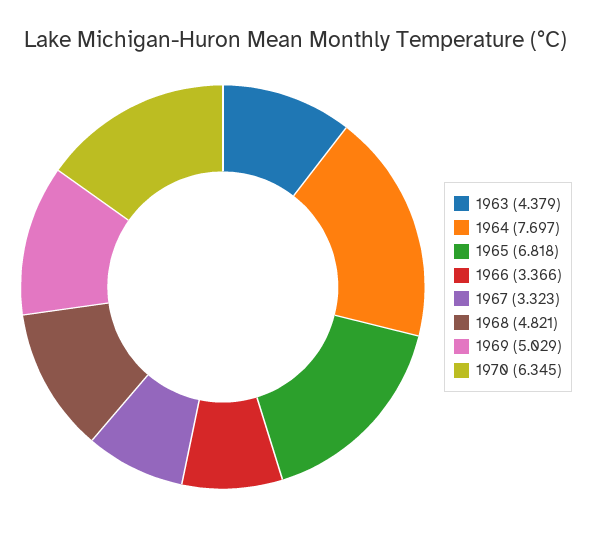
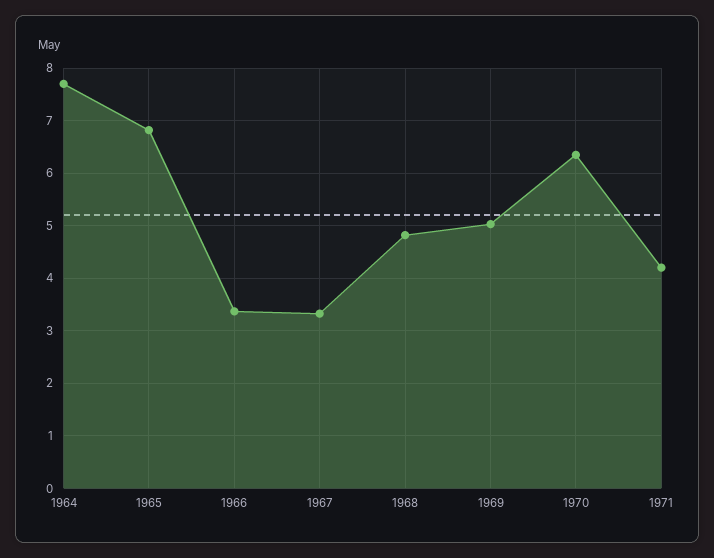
1963: 4.379 -> none
1971: none -> 4.2

